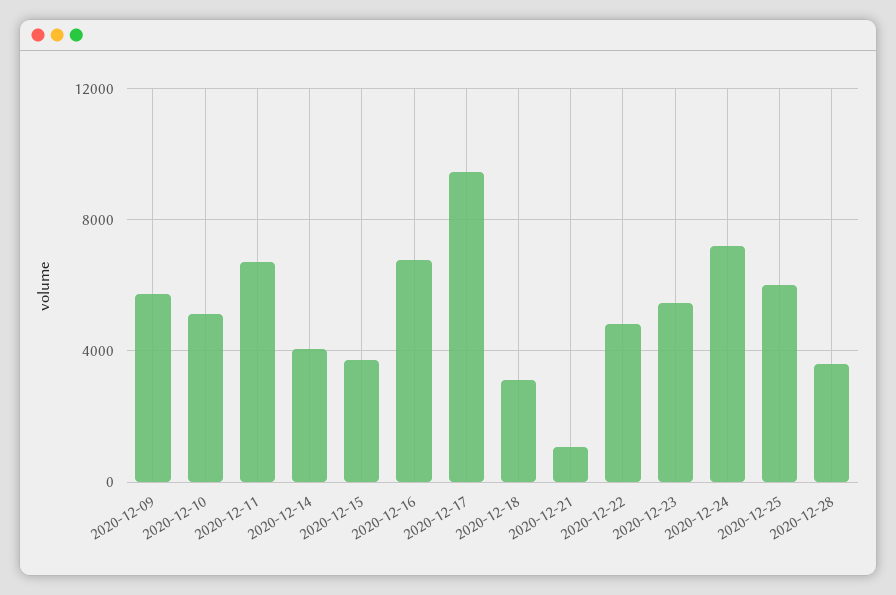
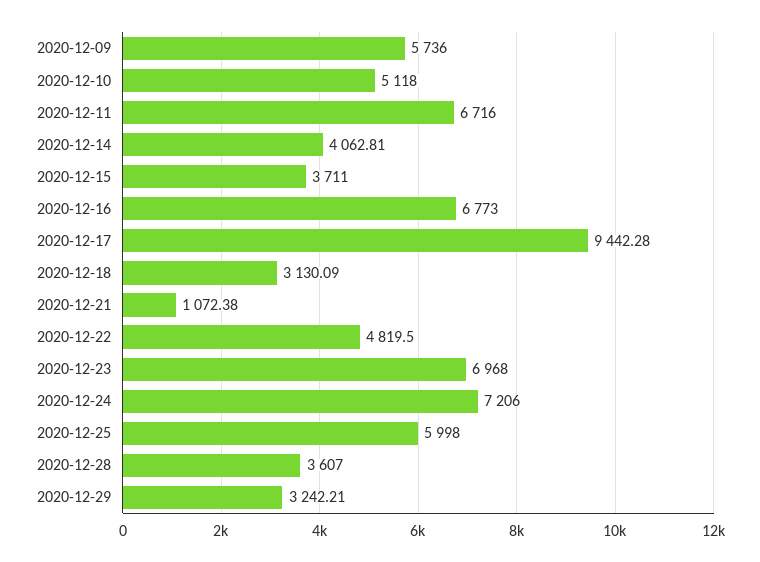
2020-12-23: 5500 -> 6968
2020-12-29: none -> 3242.21

